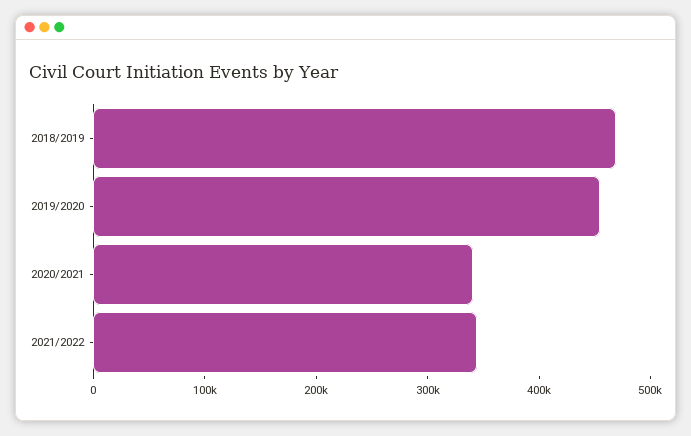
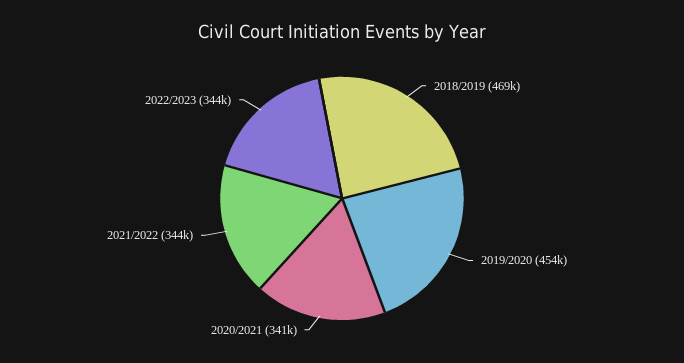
2022/2023: none -> 344000

